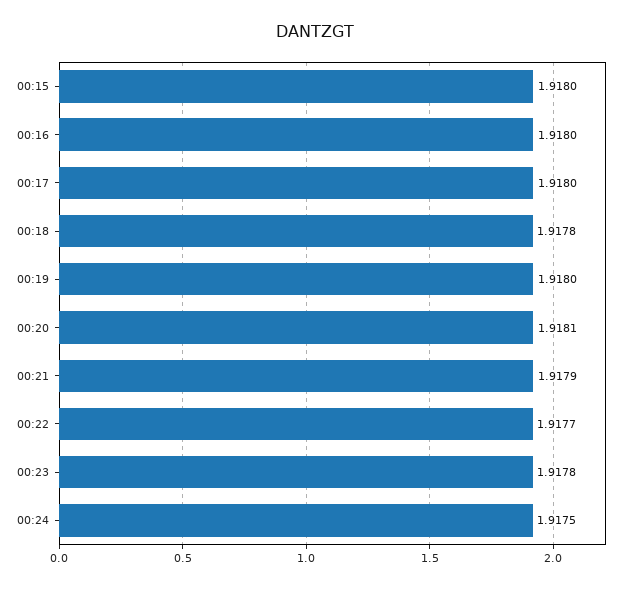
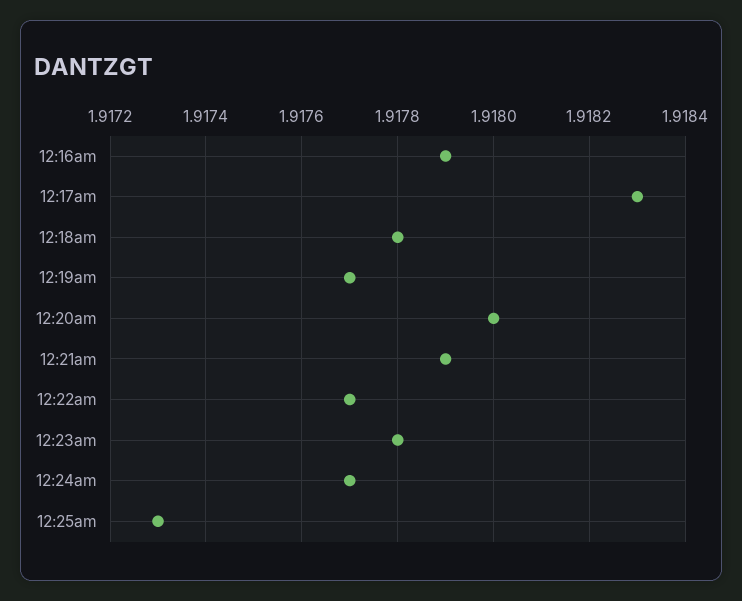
00:15: 1.918 -> none
00:16: 1.918 -> 1.9179
00:17: 1.918 -> 1.9183
00:19: 1.918 -> 1.9177
00:20: 1.9181 -> 1.918
00:24: 1.9175 -> 1.9177
12:25am: none -> 1.9173

